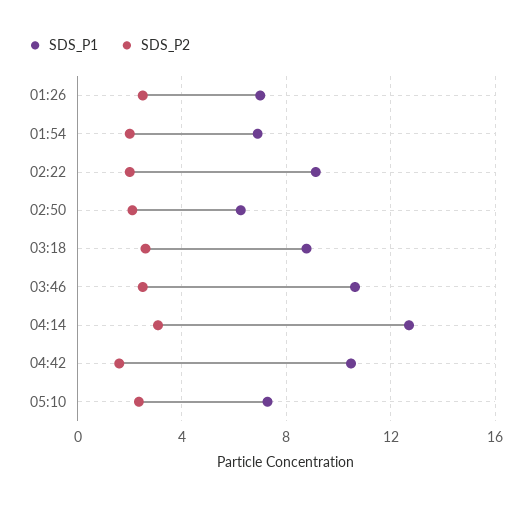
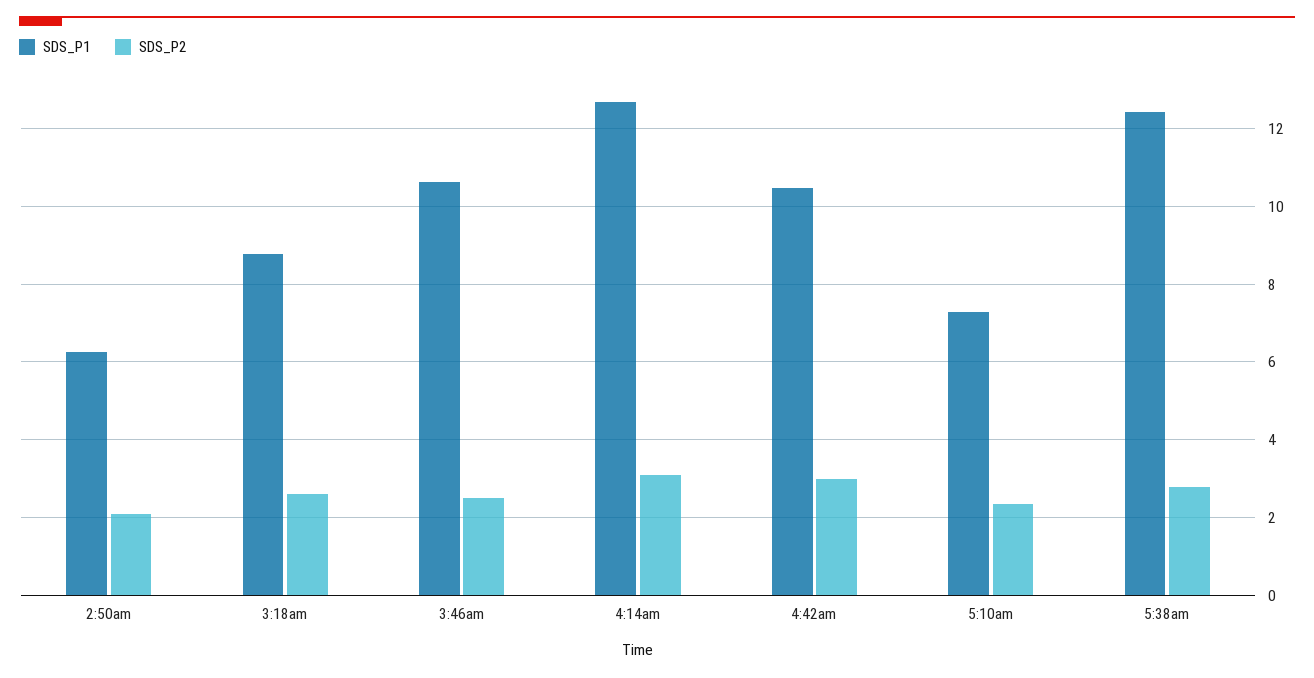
SDS_P1, 01:26: 7 -> none
SDS_P2, 01:26: 2.5 -> none
SDS_P1, 01:54: 7 -> none
SDS_P2, 01:54: 2 -> none
SDS_P1, 02:22: 9 -> none
SDS_P2, 02:22: 2 -> none
SDS_P2, 04:42: 1.5 -> 3
SDS_P1, 5:38am: none -> 12.4
SDS_P2, 5:38am: none -> 2.8

